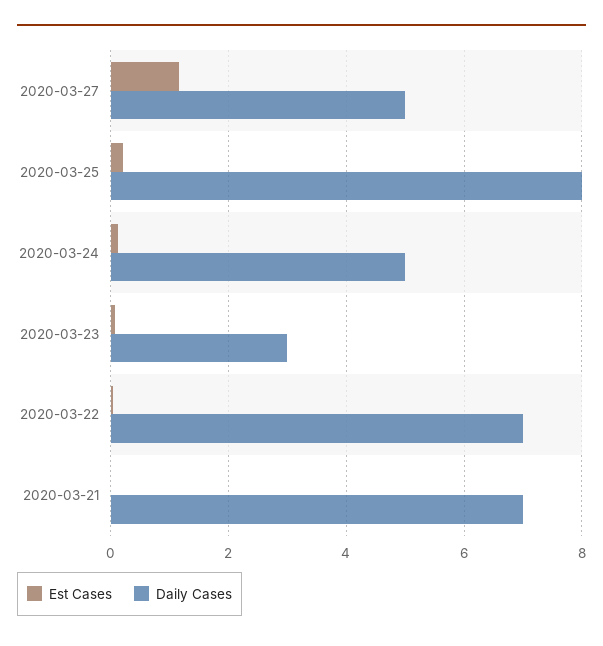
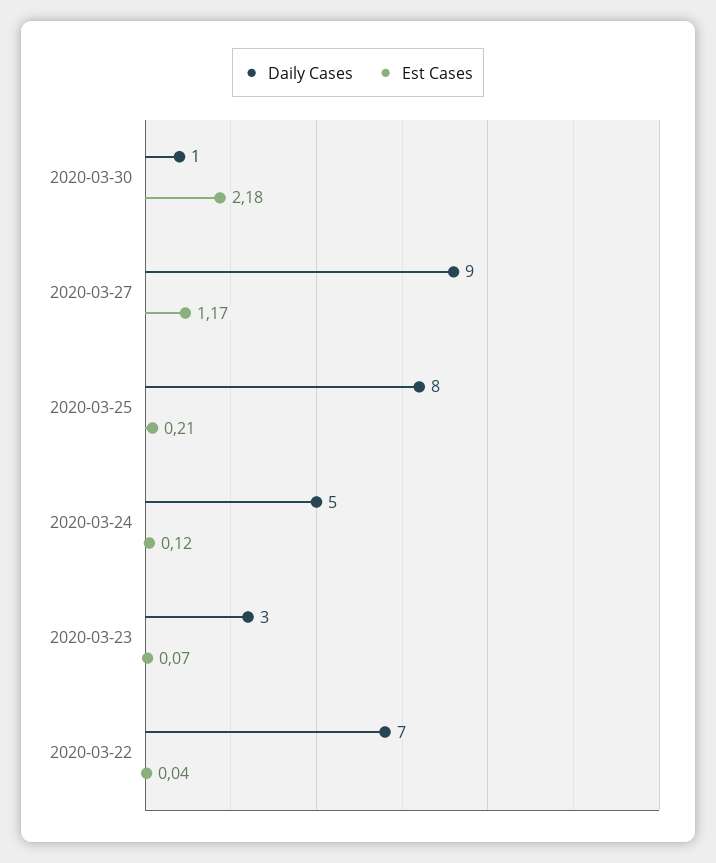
Daily Cases, 2020-03-27: 5 -> 9
Est Cases, 2020-03-21: 0 -> none
Daily Cases, 2020-03-21: 7 -> none
Daily Cases, 2020-03-30: none -> 1
Est Cases, 2020-03-30: none -> 2.18

